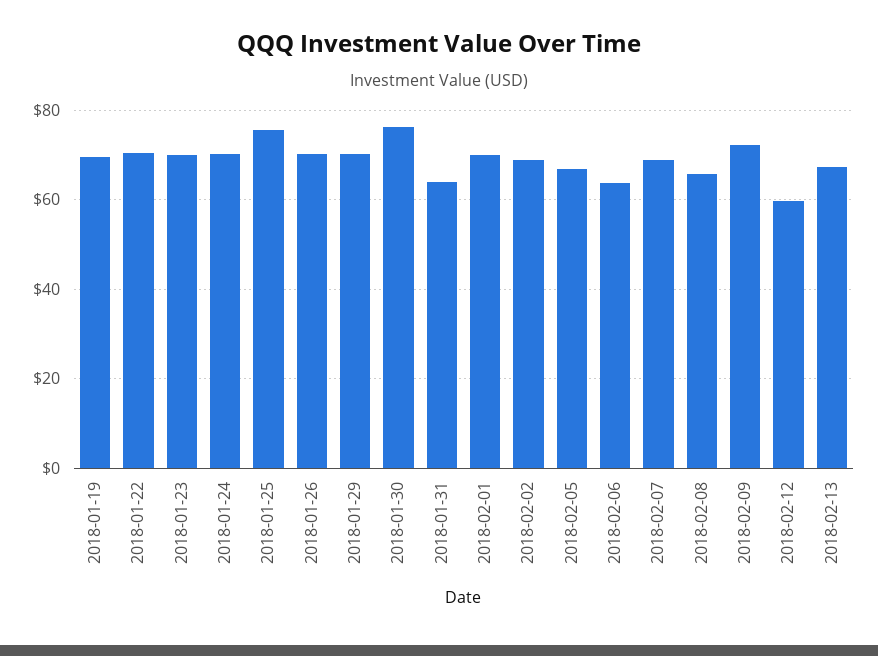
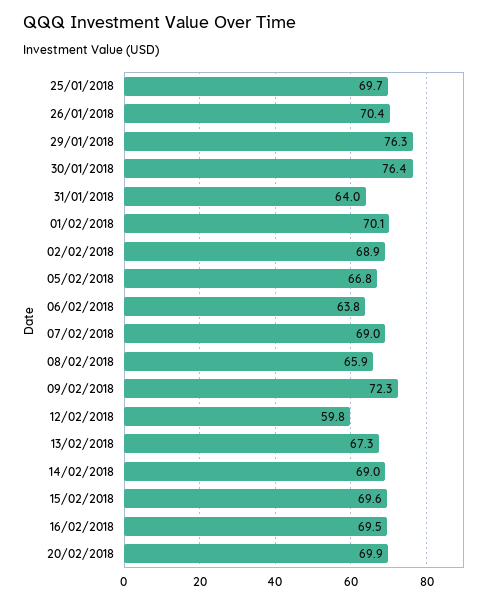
2018-01-19: 70 -> none
2018-01-22: 70 -> none
2018-01-23: 70 -> none
2018-01-24: 70 -> none
2018-01-25: 76 -> 69.7
2018-01-29: 70 -> 76.3
14/02/2018: none -> 69
15/02/2018: none -> 69.6
16/02/2018: none -> 69.5
20/02/2018: none -> 69.9

